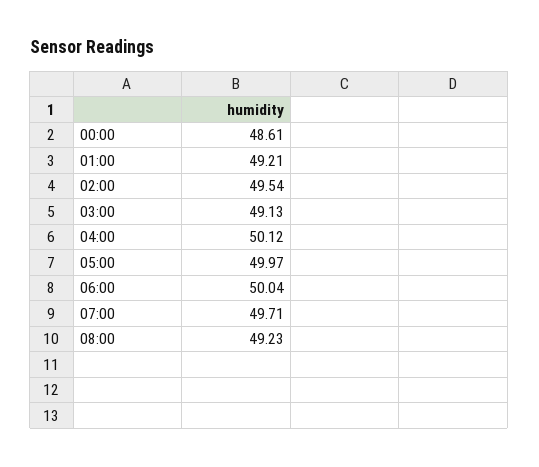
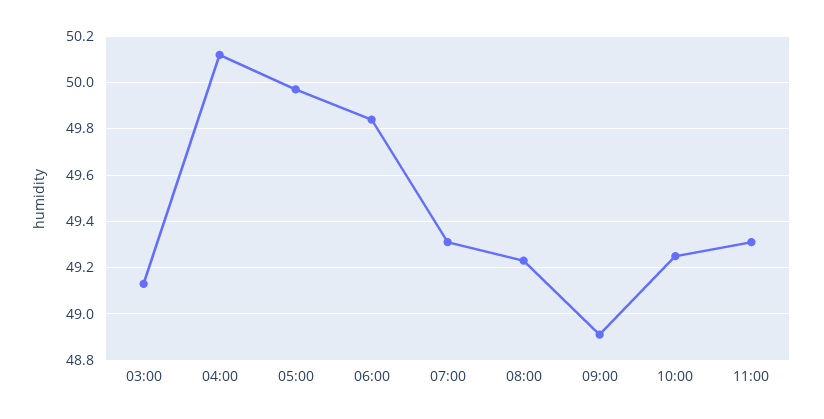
00:00: 48.61 -> none
01:00: 49.21 -> none
02:00: 49.54 -> none
06:00: 50.04 -> 49.85
07:00: 49.71 -> 49.3
09:00: none -> 48.9
10:00: none -> 49.25
11:00: none -> 49.3

